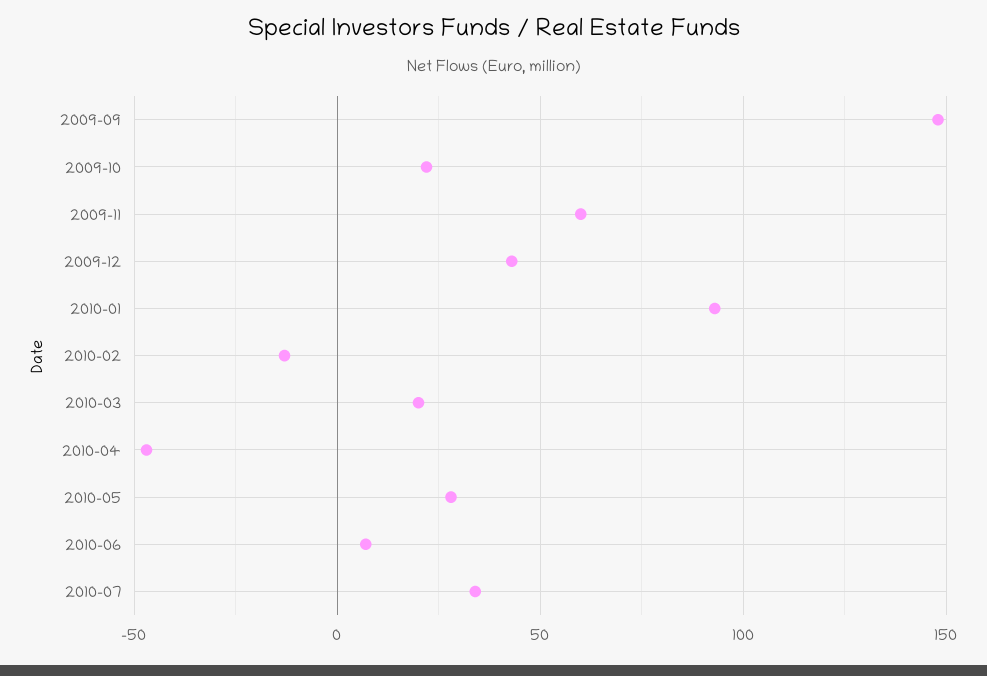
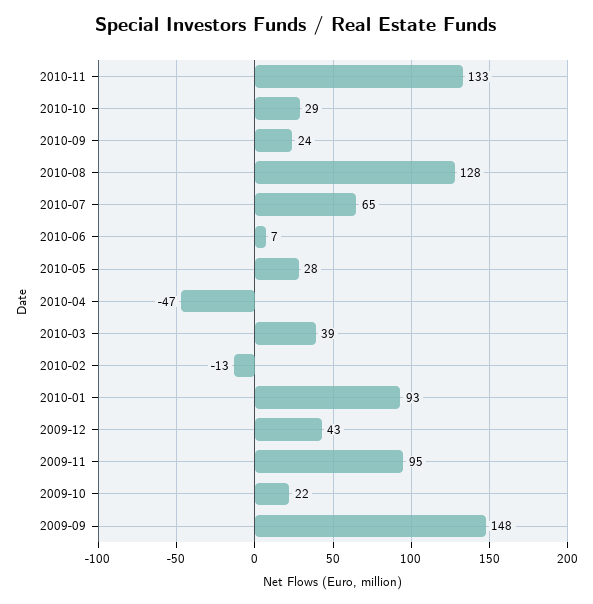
2009-11: 60 -> 95
2010-03: 20 -> 39
2010-07: 35 -> 65
2010-11: none -> 133
2010-10: none -> 29
2010-09: none -> 24
2010-08: none -> 128

